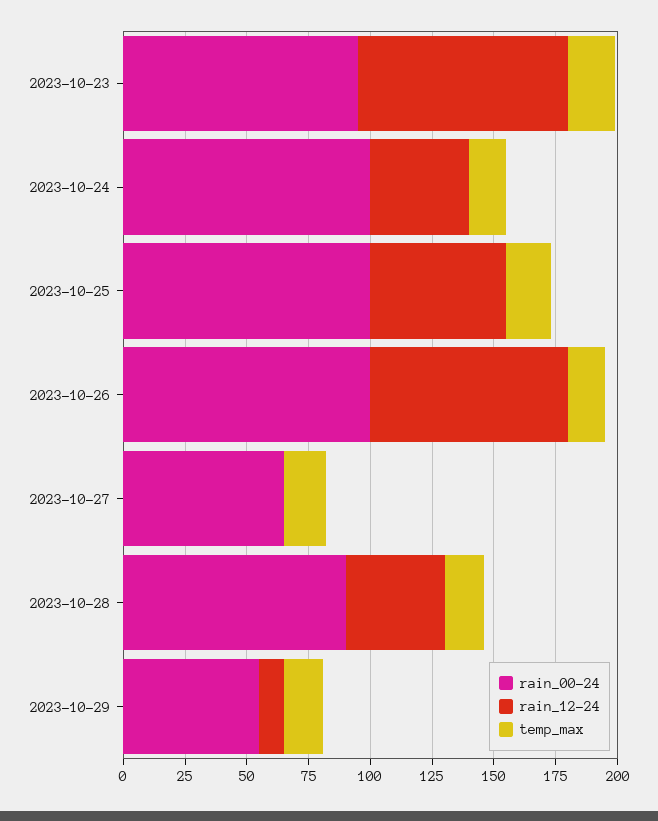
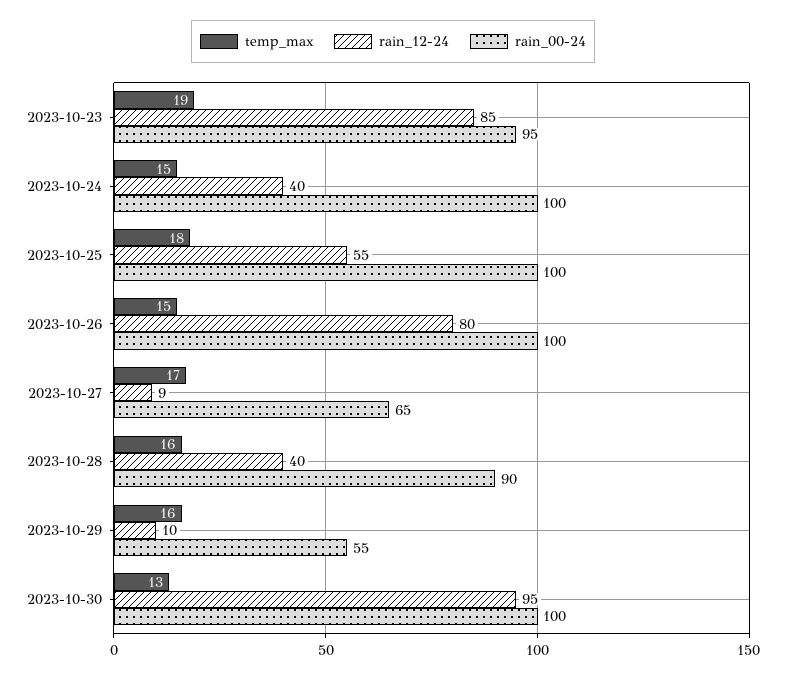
rain_12-24, 2023-10-27: 0 -> 9
temp_max, 2023-10-30: none -> 13
rain_12-24, 2023-10-30: none -> 95
rain_00-24, 2023-10-30: none -> 100

